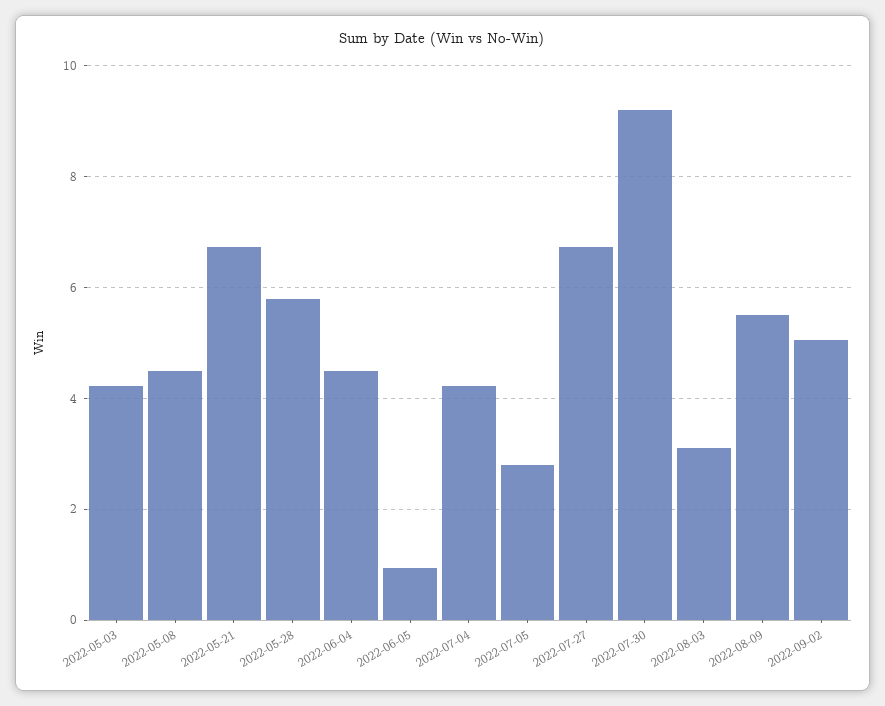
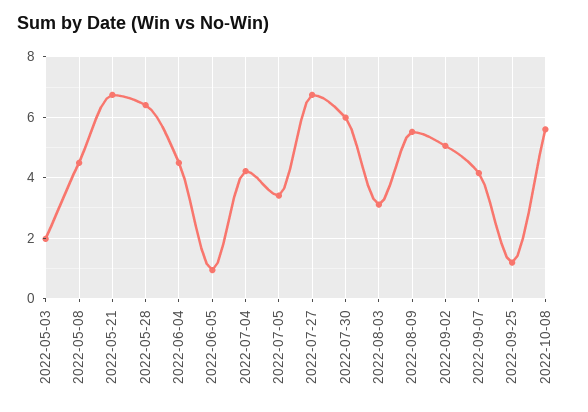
2022-05-03: 4.2 -> 2
2022-05-28: 5.8 -> 6.4
2022-07-05: 2.8 -> 3.4
2022-07-30: 9.2 -> 6
2022-09-07: none -> 4.2
2022-09-25: none -> 1.2
2022-10-08: none -> 5.6

